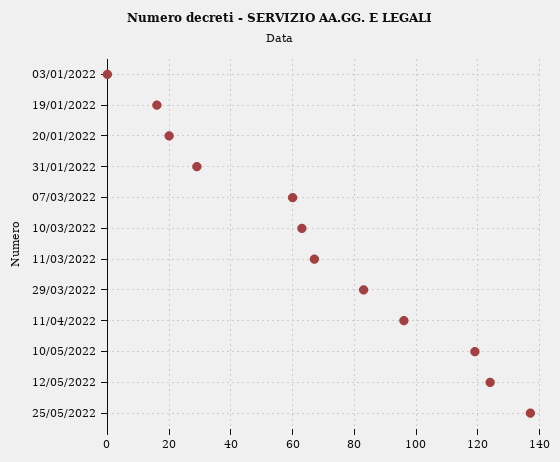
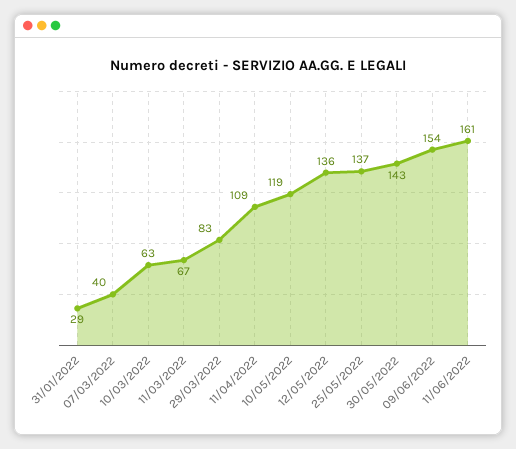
03/01/2022: 0 -> none
19/01/2022: 15 -> none
20/01/2022: 20 -> none
07/03/2022: 60 -> 40
11/04/2022: 95 -> 109
12/05/2022: 125 -> 136
30/05/2022: none -> 143
09/06/2022: none -> 154
11/06/2022: none -> 161

